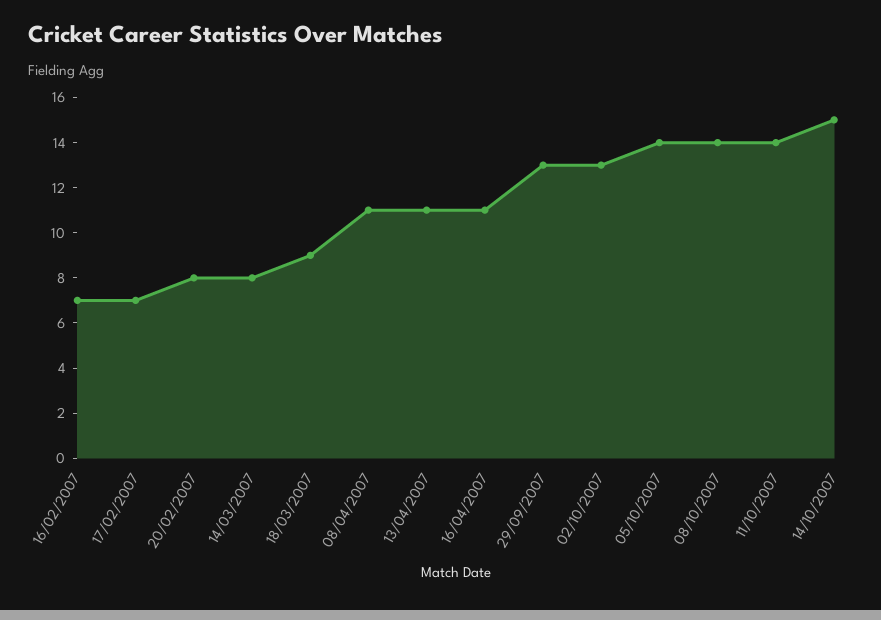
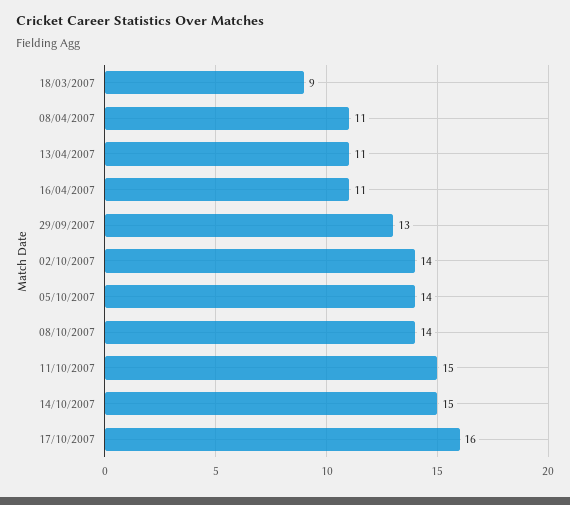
16/02/2007: 7 -> none
17/02/2007: 7 -> none
20/02/2007: 8 -> none
14/03/2007: 8 -> none
02/10/2007: 13 -> 14
11/10/2007: 14 -> 15
17/10/2007: none -> 16

